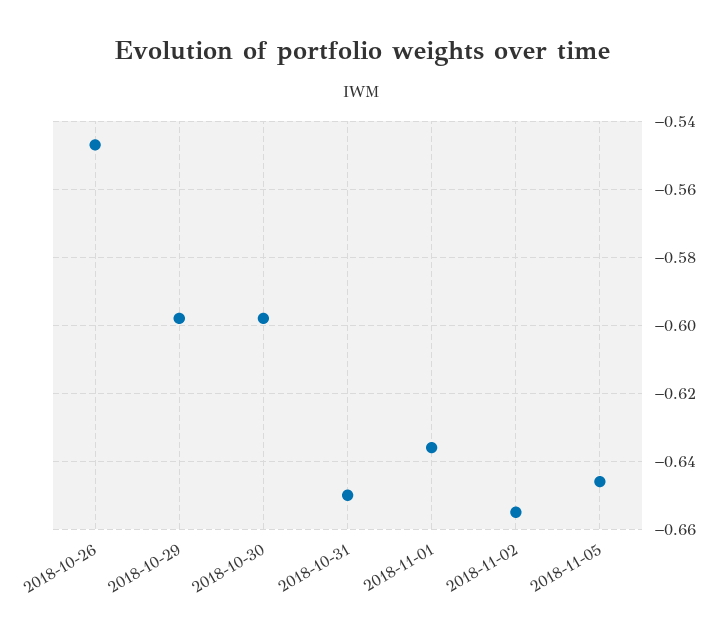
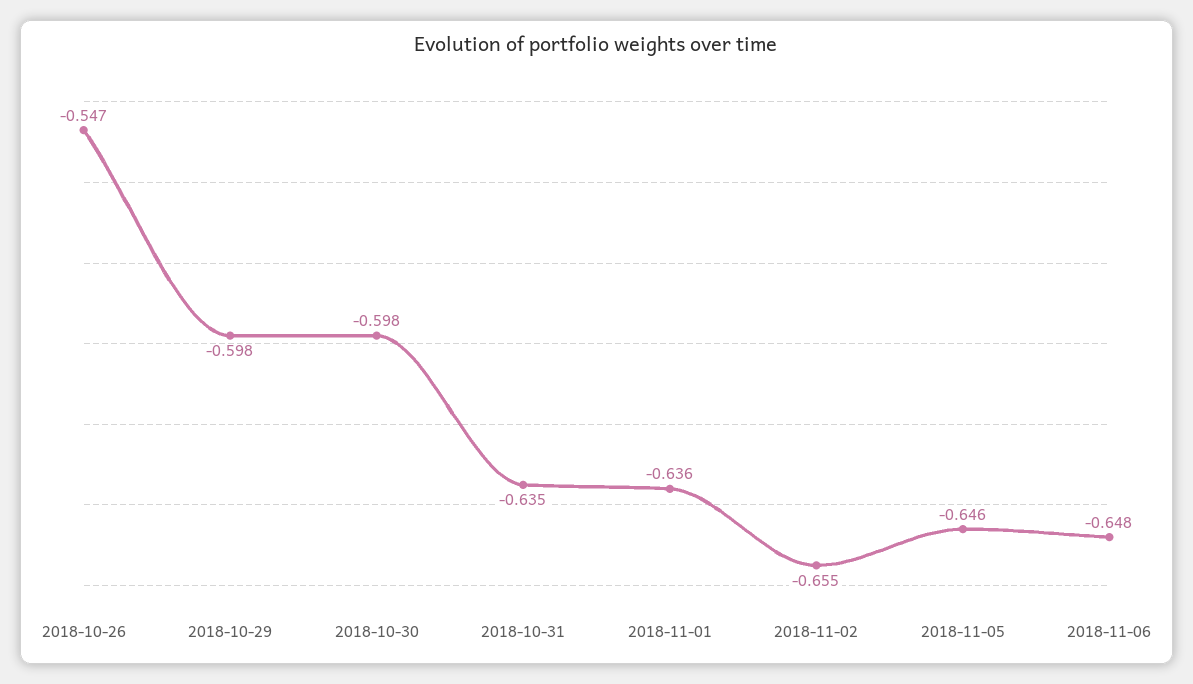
2018-10-31: -0.65 -> -0.635
2018-11-06: none -> -0.648

